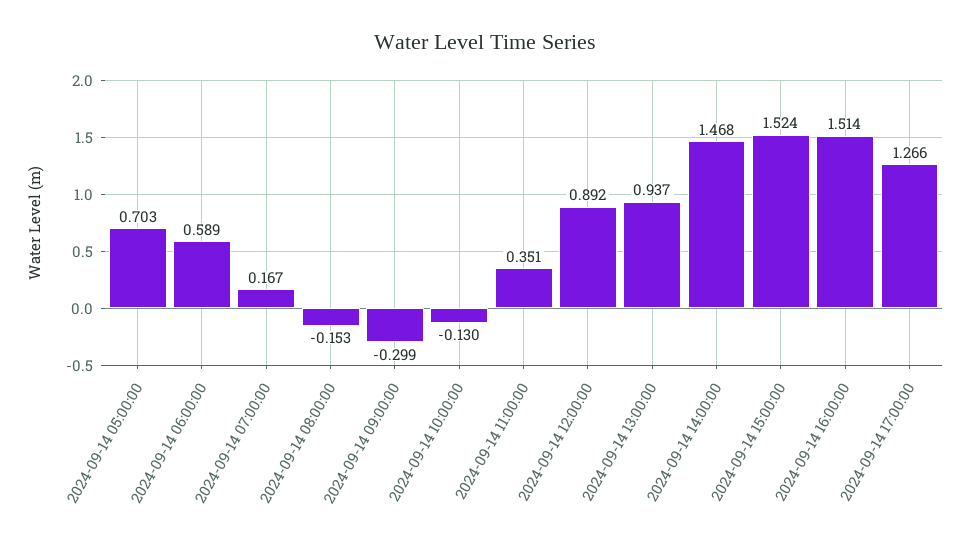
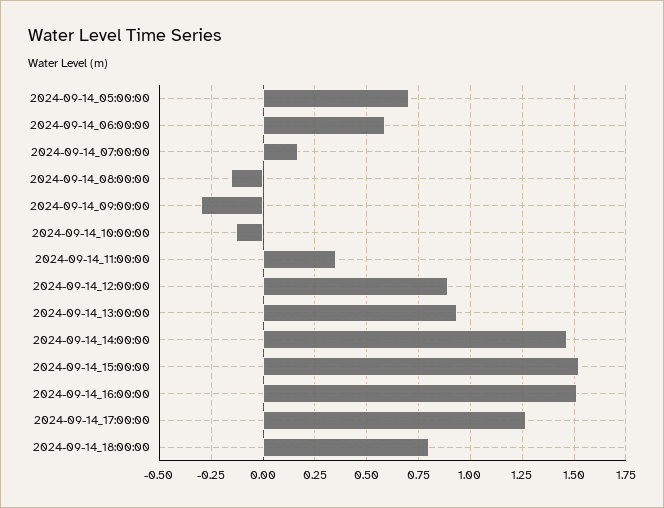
2024-09-14_18:00:00: none -> 0.8

